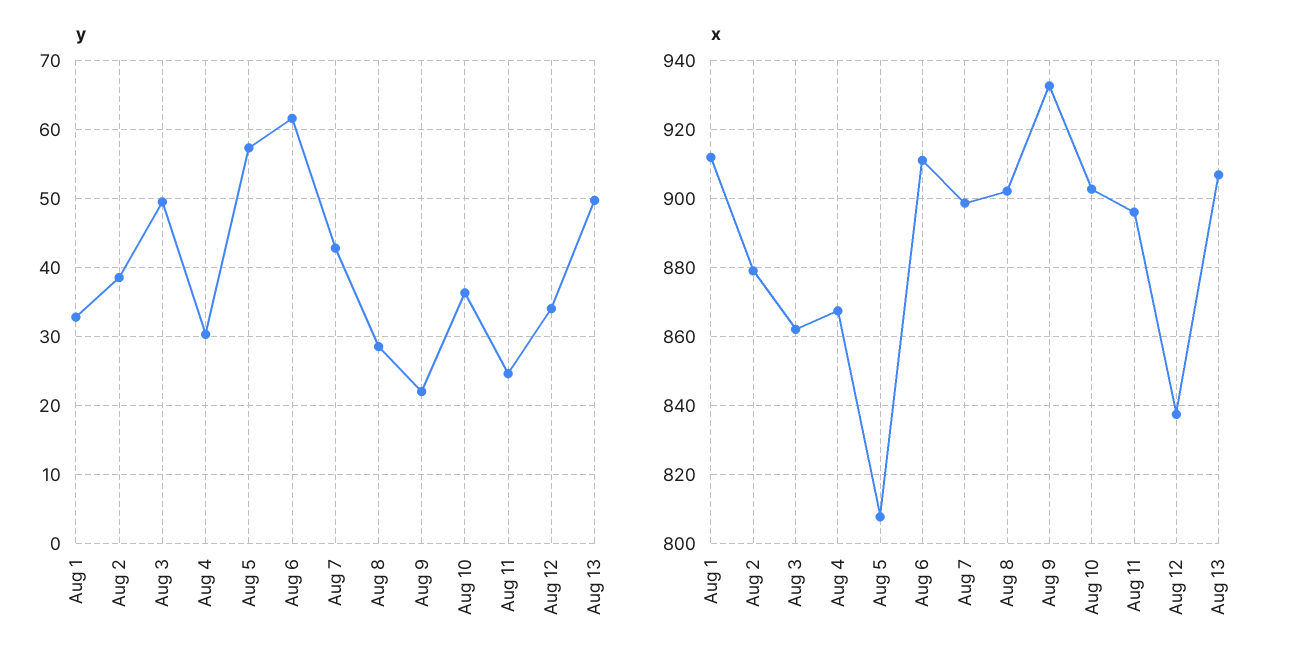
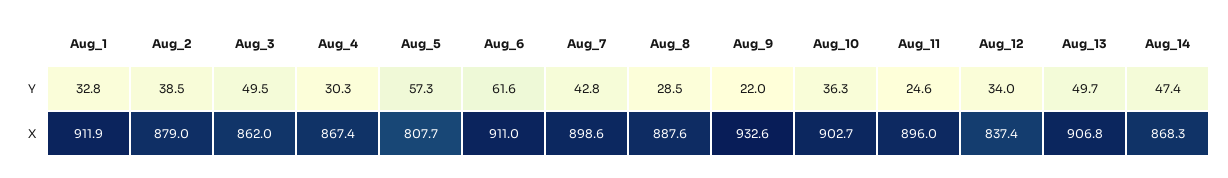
x, Aug 8: 902 -> 887.6
y, Aug_14: none -> 47.4
x, Aug_14: none -> 868.3

